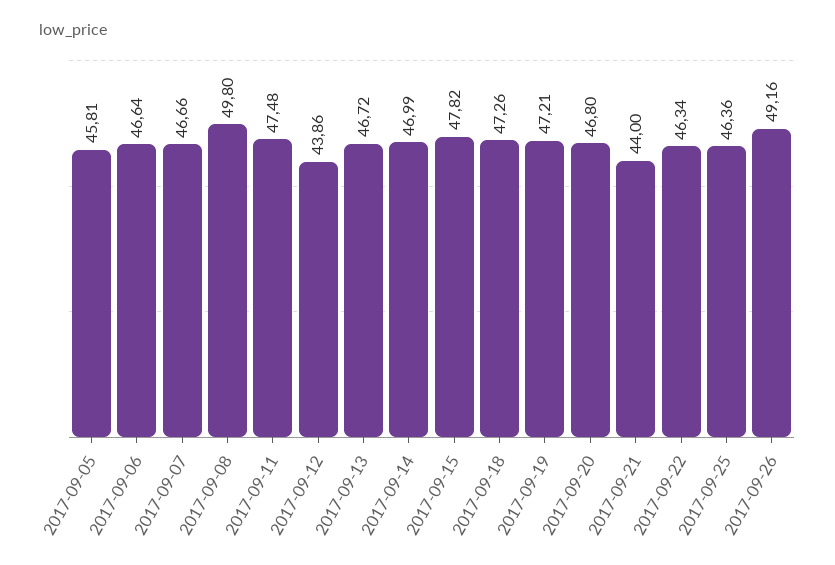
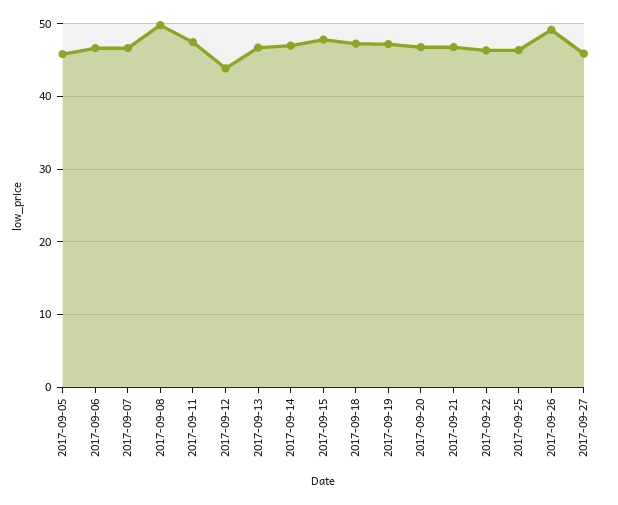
2017-09-21: 44 -> 47
2017-09-27: none -> 46

